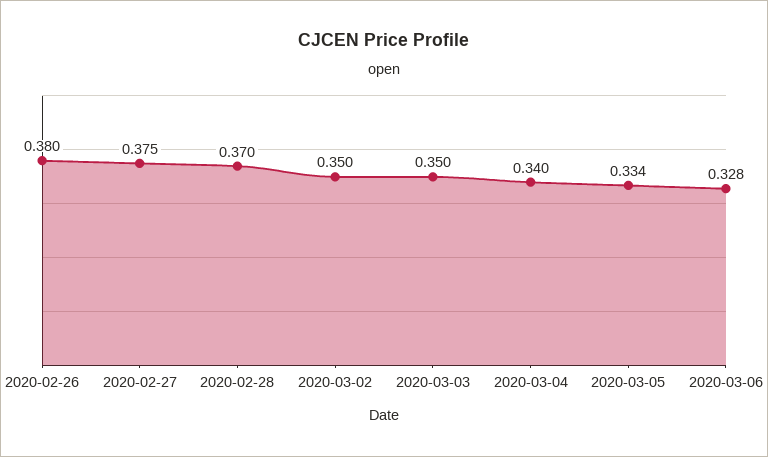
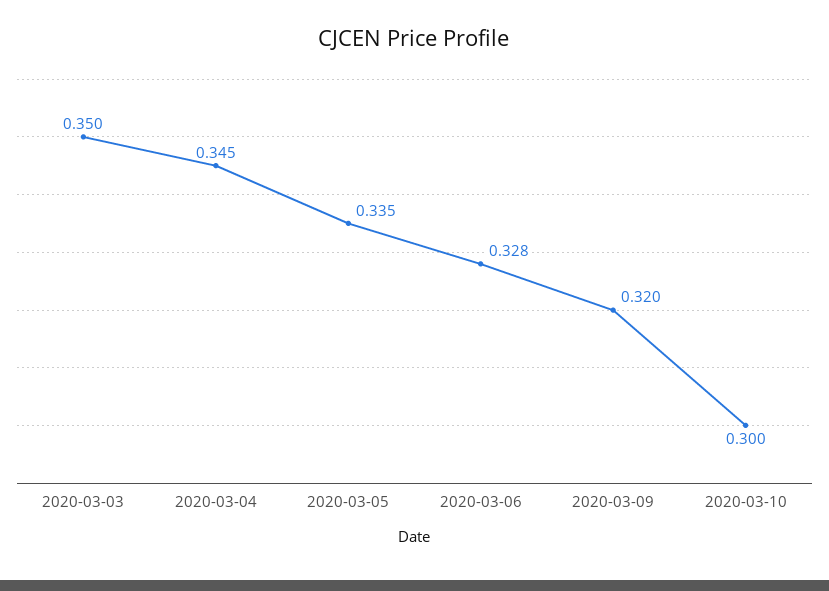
2020-02-26: 0.38 -> none
2020-02-27: 0.375 -> none
2020-02-28: 0.37 -> none
2020-03-02: 0.35 -> none
2020-03-04: 0.34 -> 0.345
2020-03-05: 0.334 -> 0.335
2020-03-09: none -> 0.32
2020-03-10: none -> 0.3

